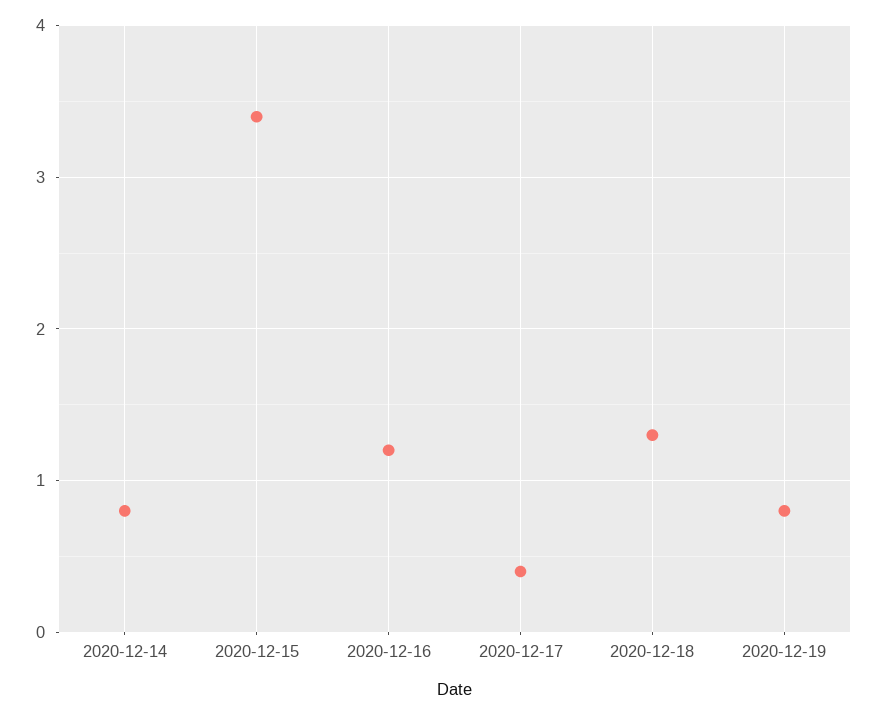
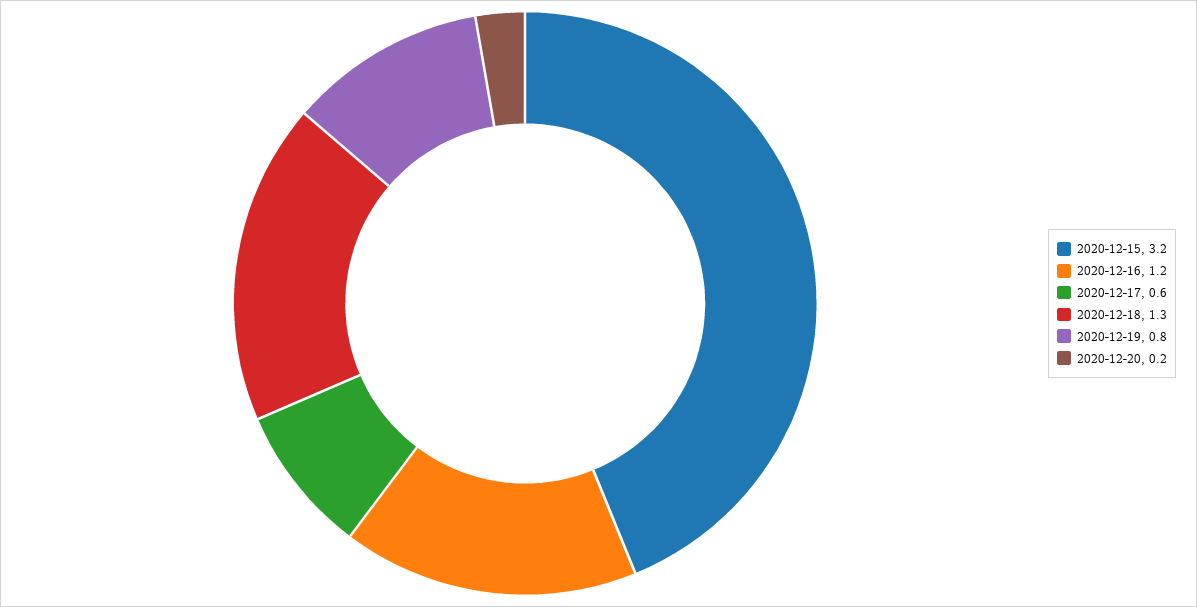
2020-12-14: 0.8 -> none
2020-12-15: 3.4 -> 3.2
2020-12-17: 0.4 -> 0.6
2020-12-20: none -> 0.2

